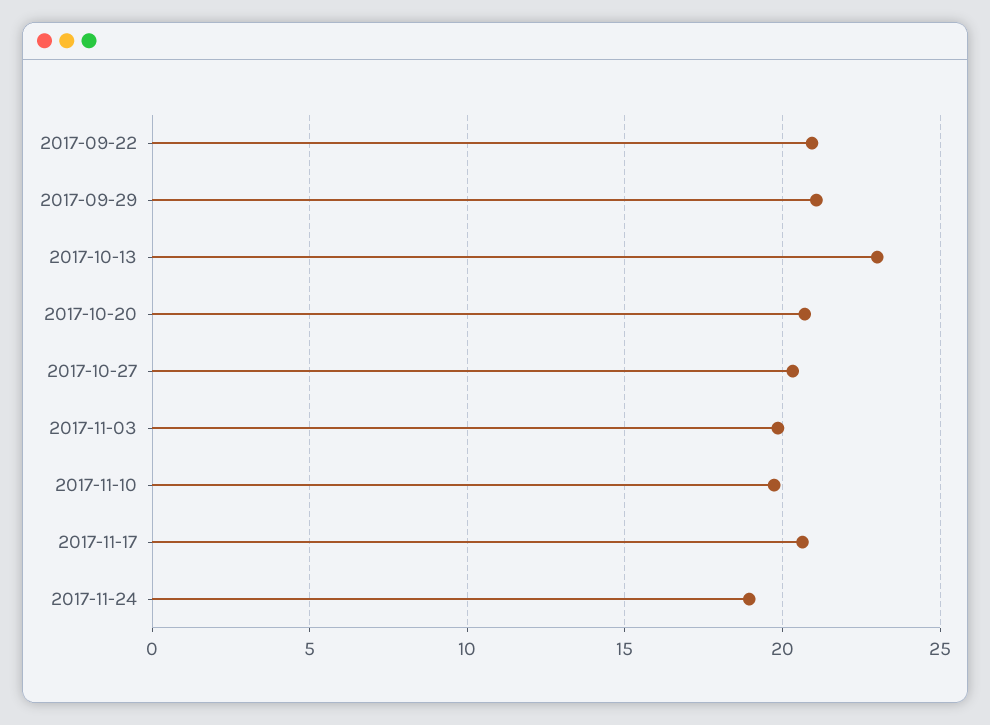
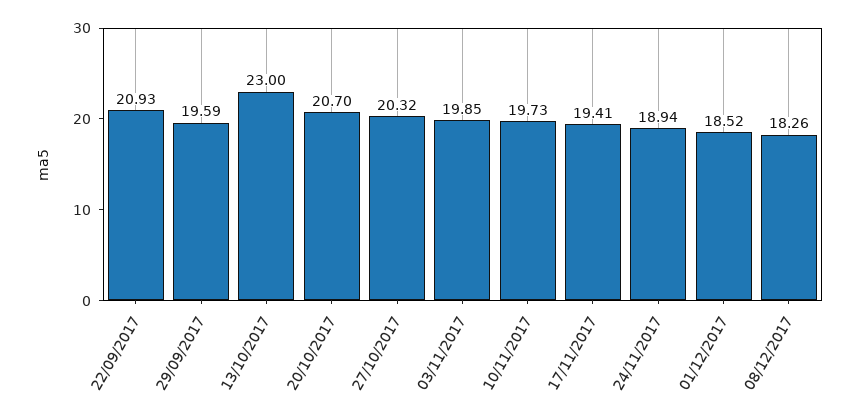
2017-09-29: 21 -> 19.59
2017-11-17: 20.5 -> 19.41
01/12/2017: none -> 18.52
08/12/2017: none -> 18.26

